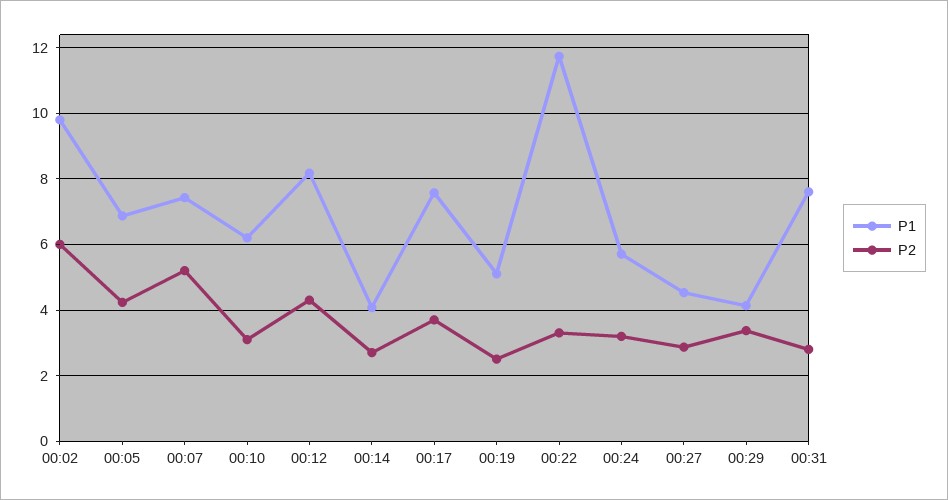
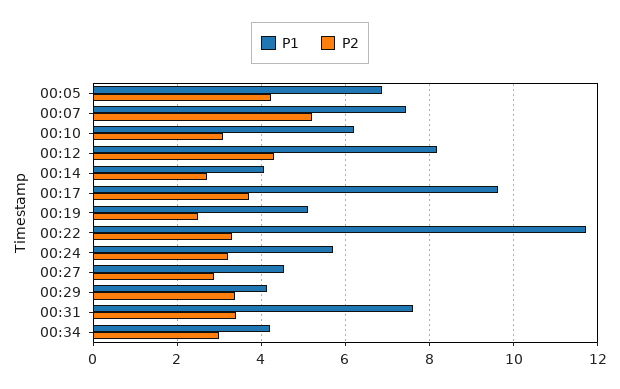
P1, 00:02: 9.8 -> none
P2, 00:02: 6 -> none
P1, 00:17: 7.6 -> 9.6
P2, 00:31: 2.8 -> 3.4
P1, 00:34: none -> 4.2
P2, 00:34: none -> 3

